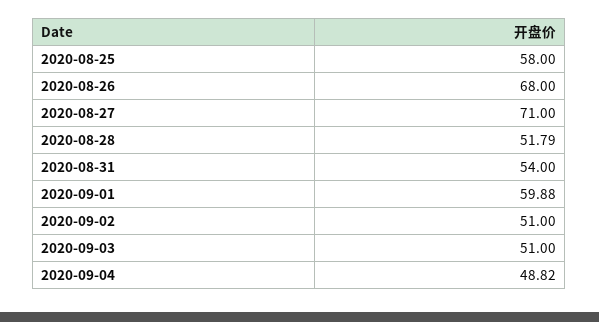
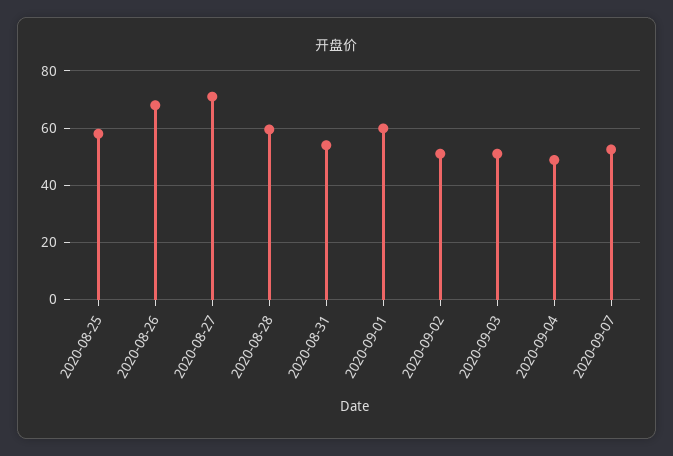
2020-08-28: 51.79 -> 60
2020-09-07: none -> 52.5

